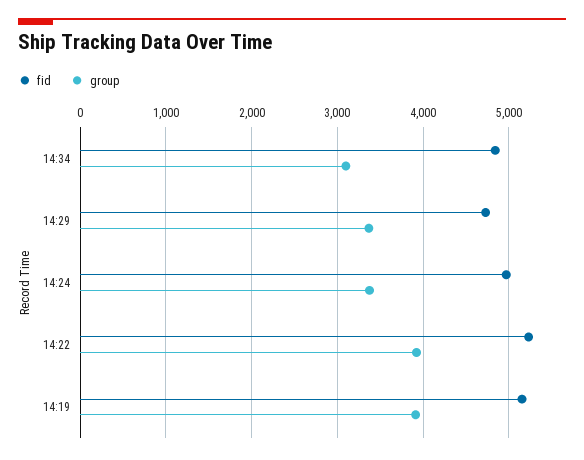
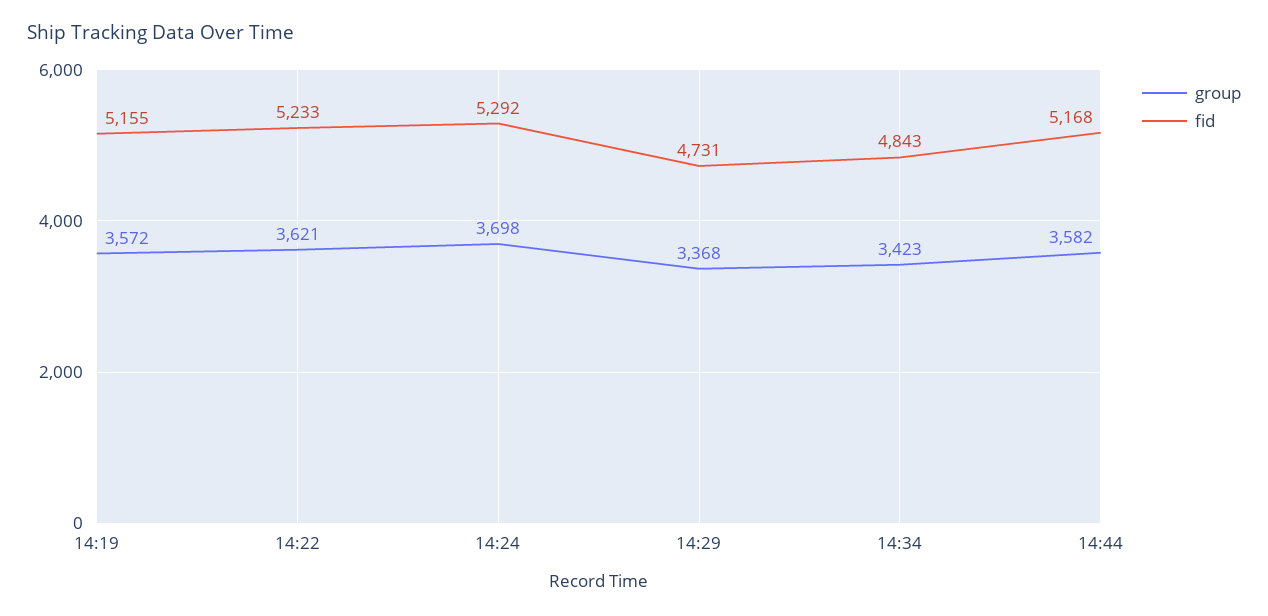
group, 14:34: 3100 -> 3423
fid, 14:24: 5000 -> 5292
group, 14:24: 3400 -> 3698
group, 14:22: 3900 -> 3621
group, 14:19: 3900 -> 3572
group, 14:44: none -> 3582
fid, 14:44: none -> 5168

